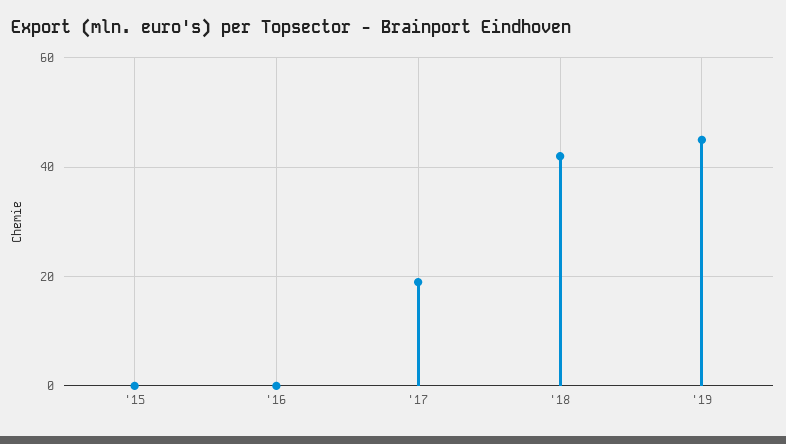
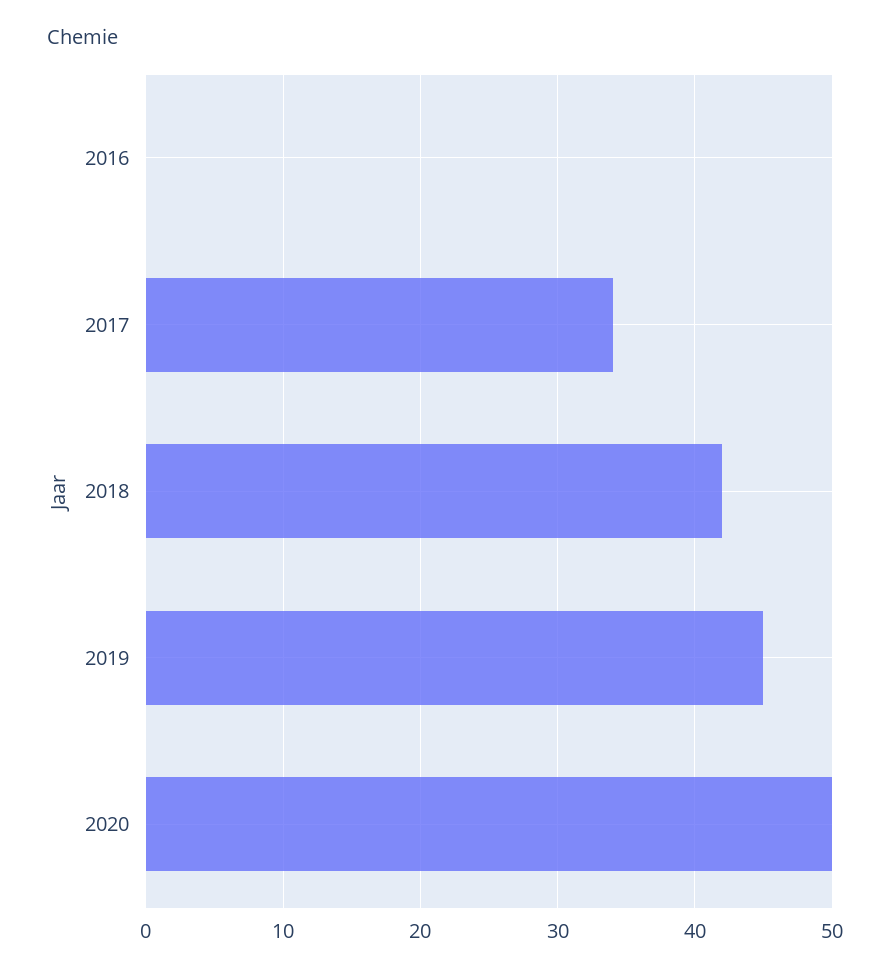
'15: 0 -> none
'17: 20 -> 34
2020: none -> 50

